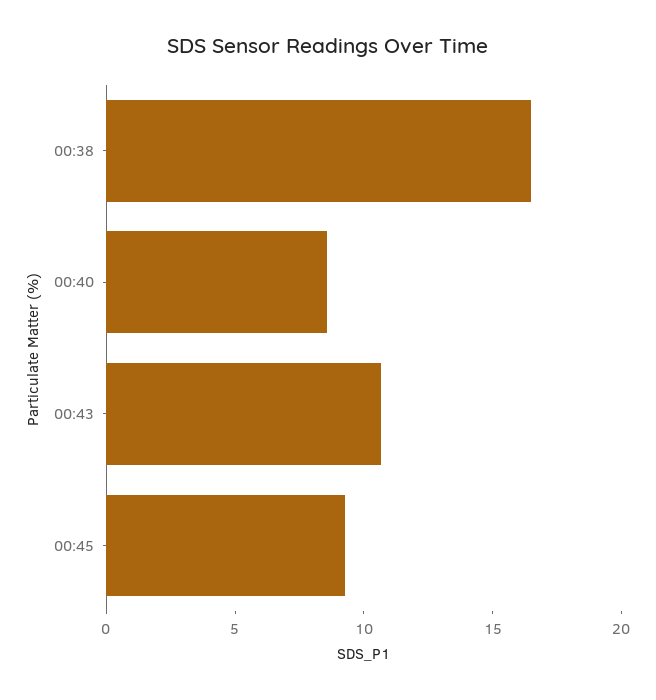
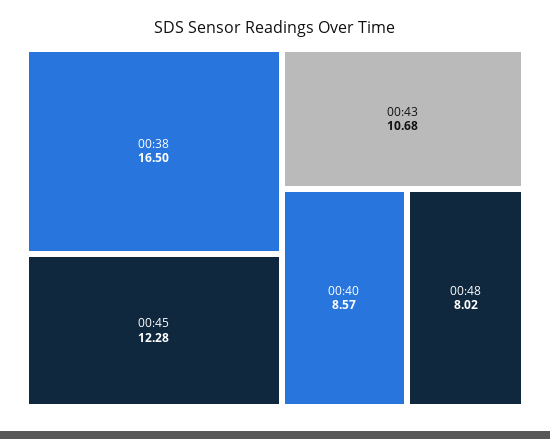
00:45: 9 -> 12.28
00:48: none -> 8.02

